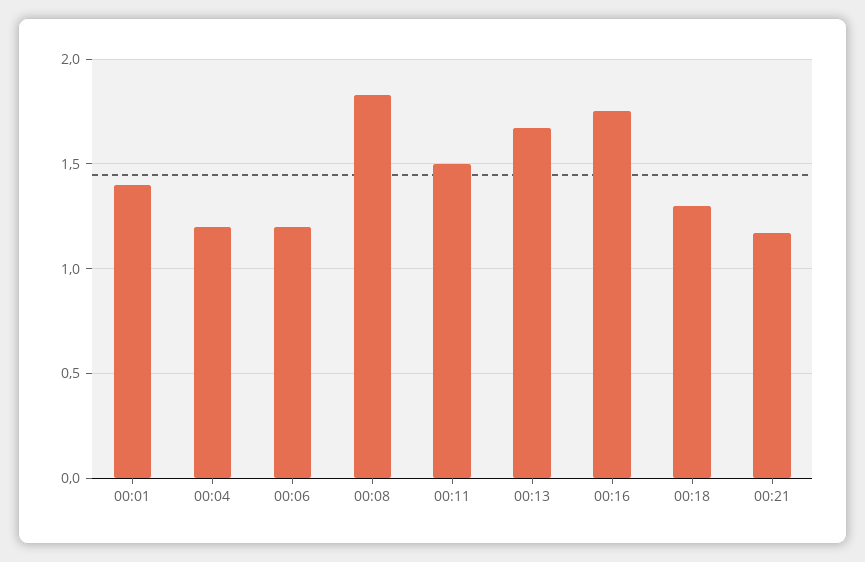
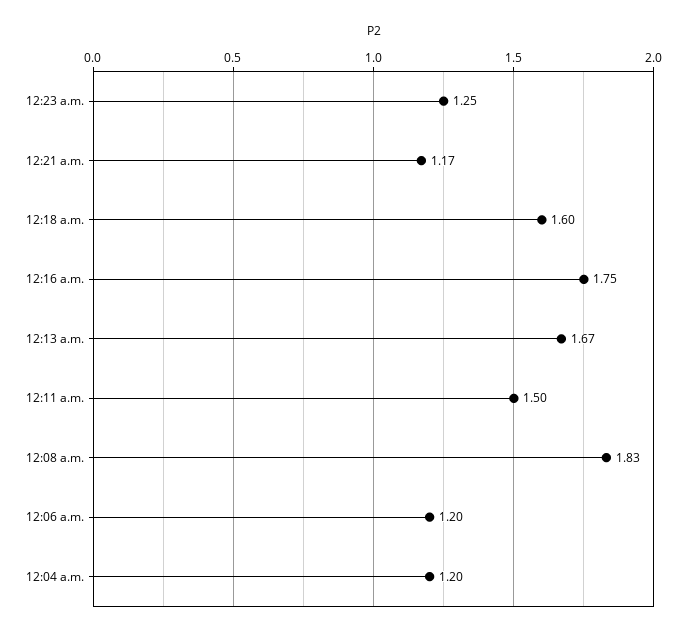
00:01: 1.4 -> none
00:18: 1.3 -> 1.6
12:23 a.m.: none -> 1.25

